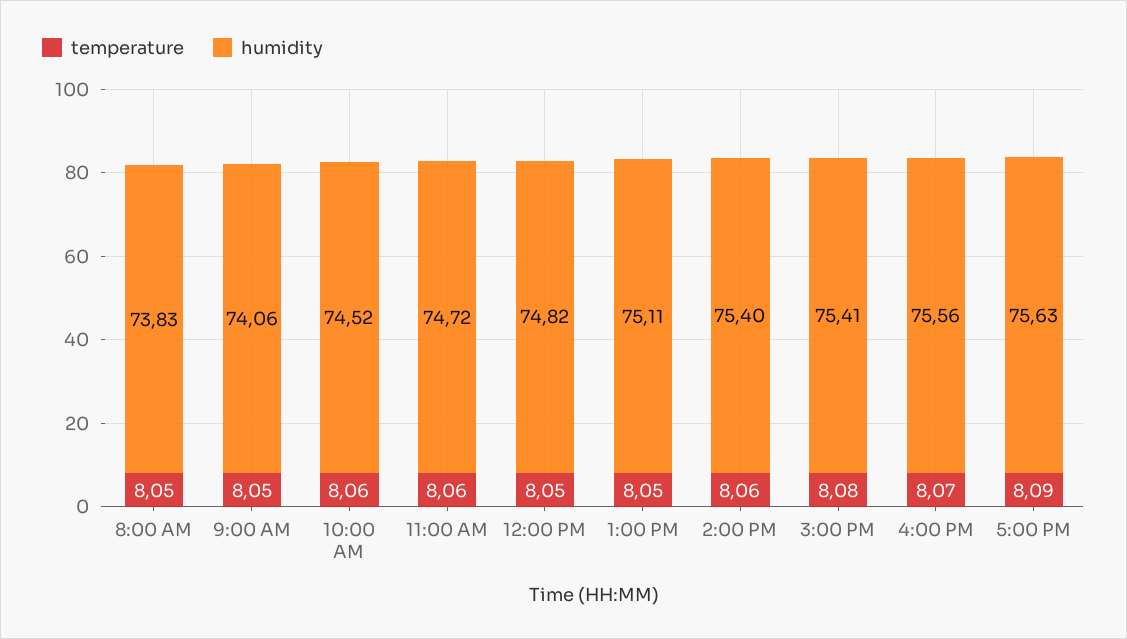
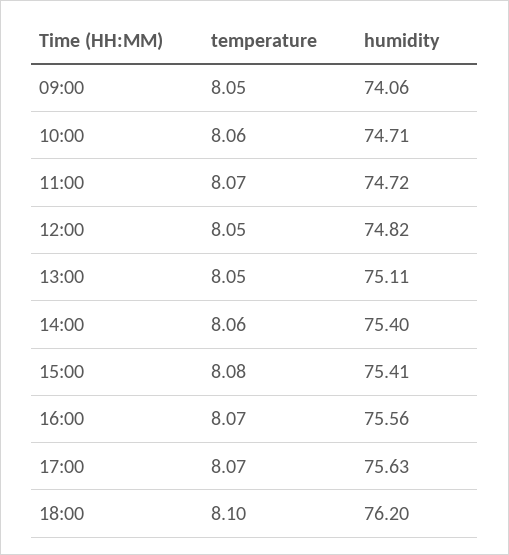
temperature, 8:00 AM: 8.05 -> none
humidity, 8:00 AM: 73.83 -> none
humidity, 10:00 AM: 74.52 -> 74.71
temperature, 11:00 AM: 8.06 -> 8.07
temperature, 5:00 PM: 8.09 -> 8.07
temperature, 18:00: none -> 8.1
humidity, 18:00: none -> 76.2

